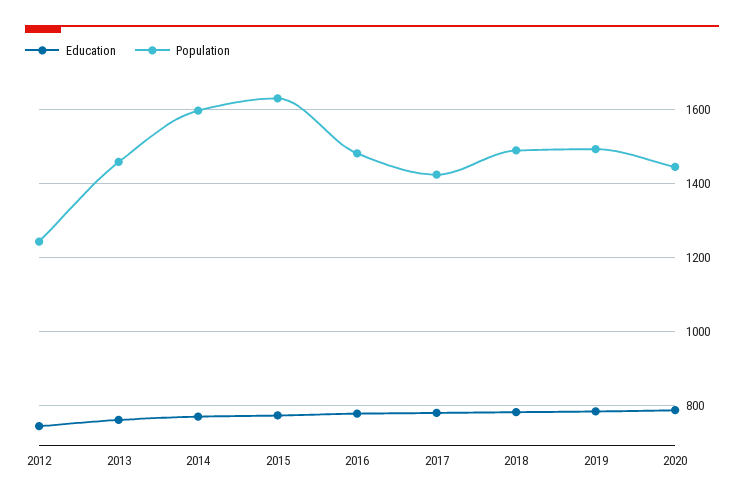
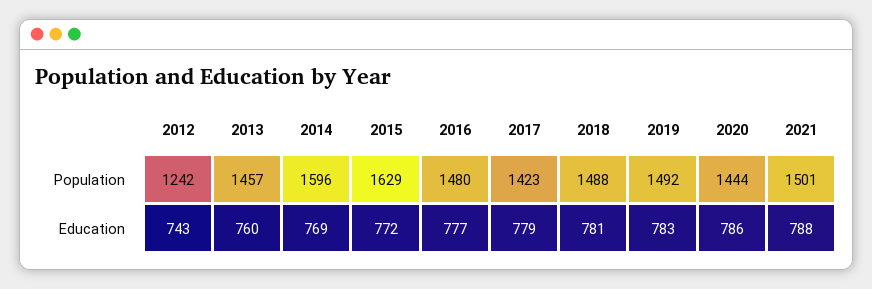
Population, 2021: none -> 1501
Education, 2021: none -> 788

